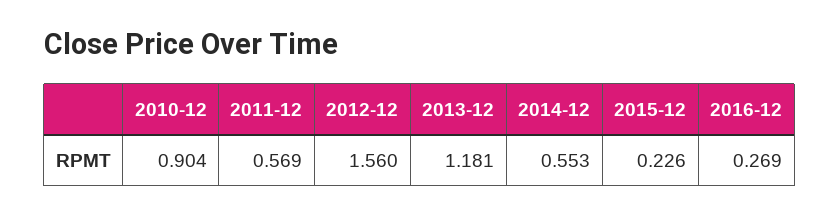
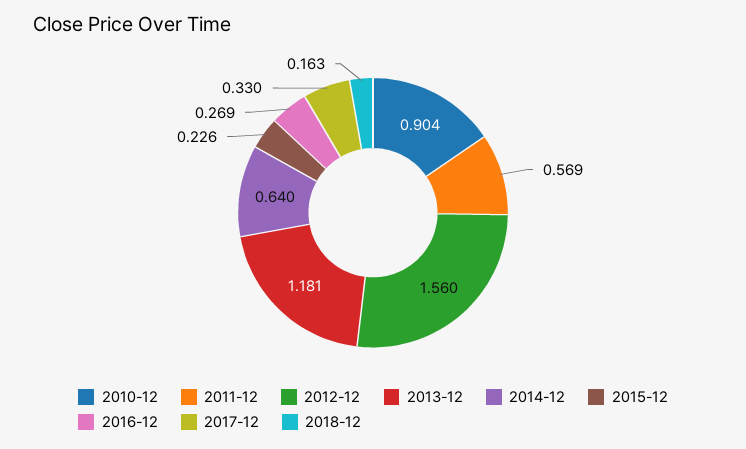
2014-12: 0.553 -> 0.64
2017-12: none -> 0.33
2018-12: none -> 0.163

